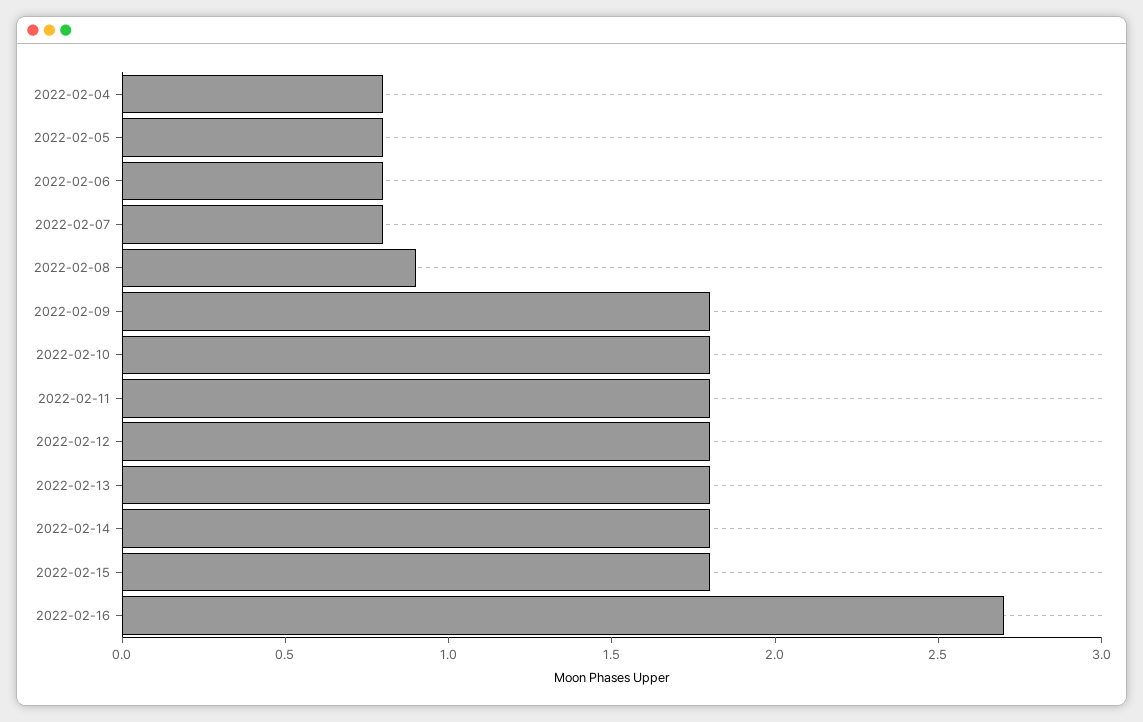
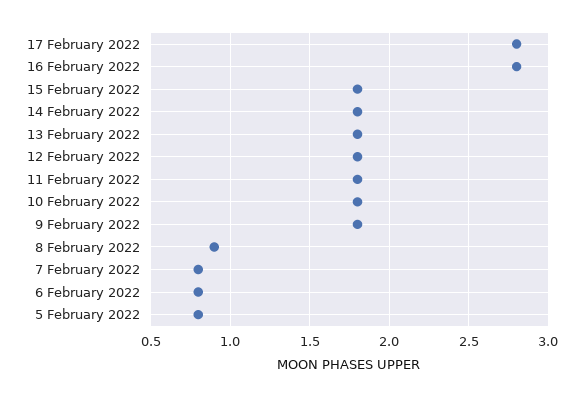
2022-02-04: 0.8 -> none
2022-02-16: 2.7 -> 2.8
17 February 2022: none -> 2.8

